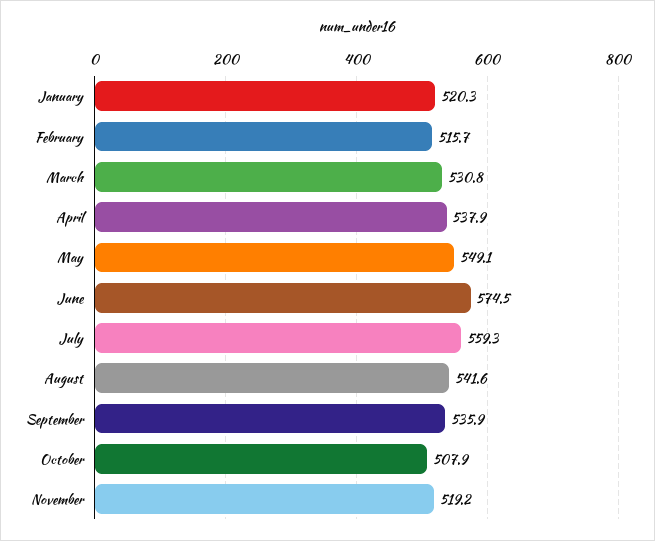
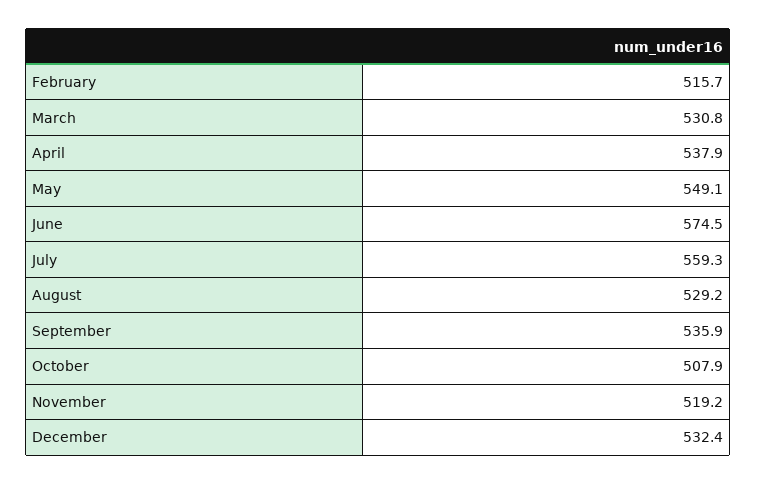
January: 520.3 -> none
August: 541.6 -> 529.2
December: none -> 532.4

